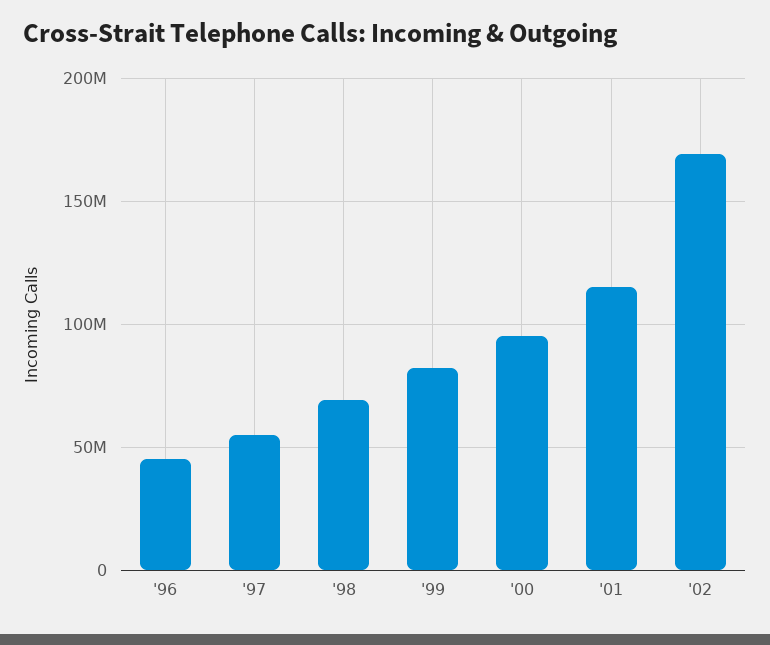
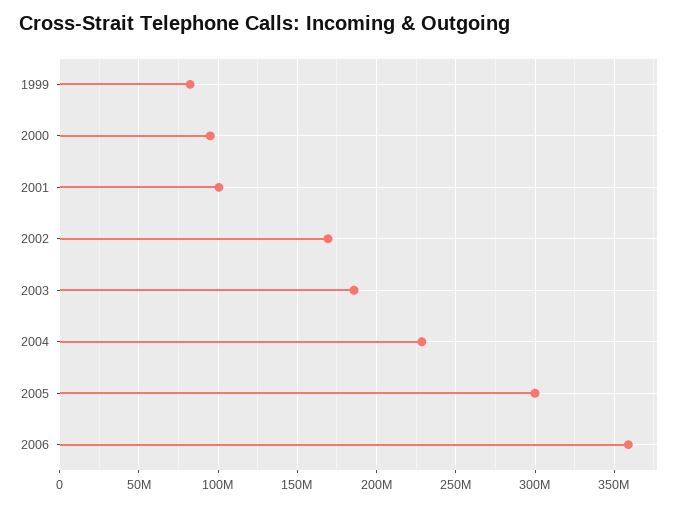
'96: 45000000 -> none
'97: 55000000 -> none
'98: 70000000 -> none
'01: 115000000 -> 100000000
2003: none -> 185000000
2004: none -> 230000000
2005: none -> 300000000
2006: none -> 360000000

